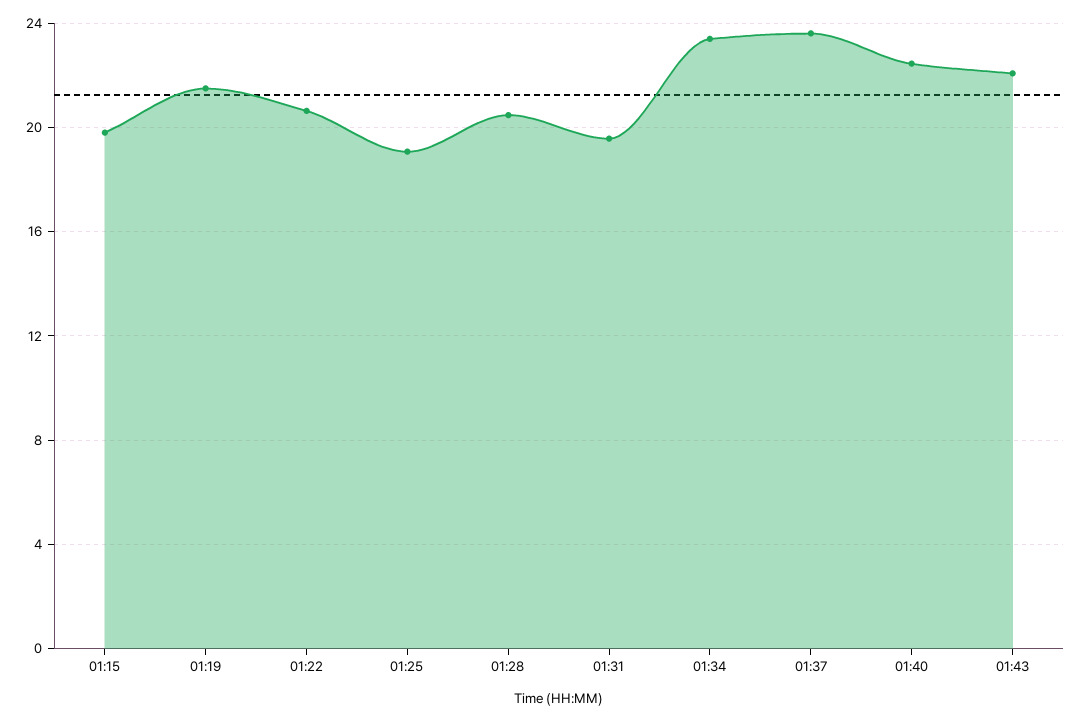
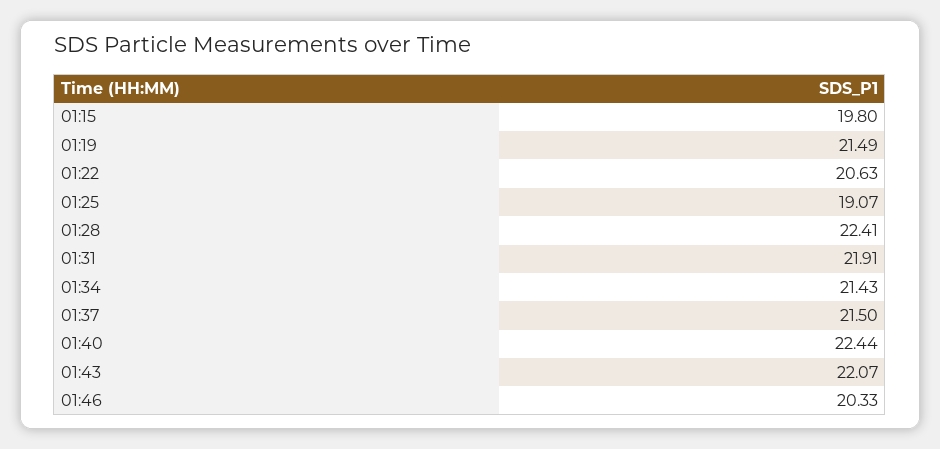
01:28: 20.5 -> 22.41
01:31: 19.5 -> 21.91
01:34: 23.5 -> 21.43
01:37: 23.5 -> 21.5
01:46: none -> 20.33

